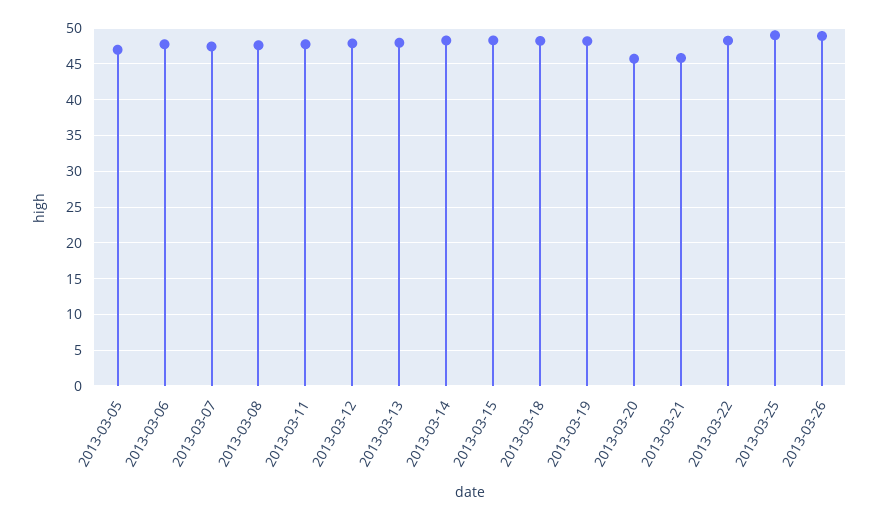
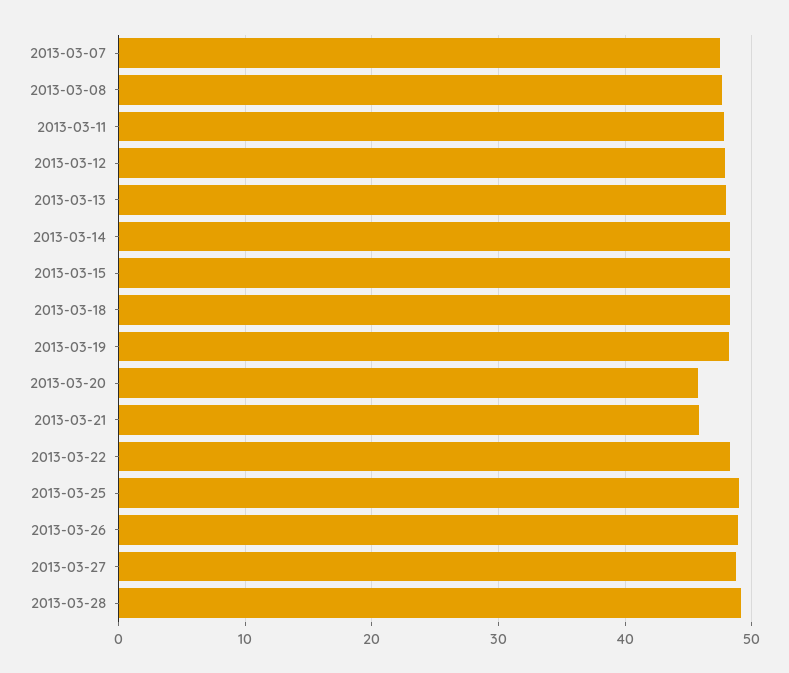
2013-03-05: 47 -> none
2013-03-06: 48 -> none
2013-03-27: none -> 49
2013-03-28: none -> 49

